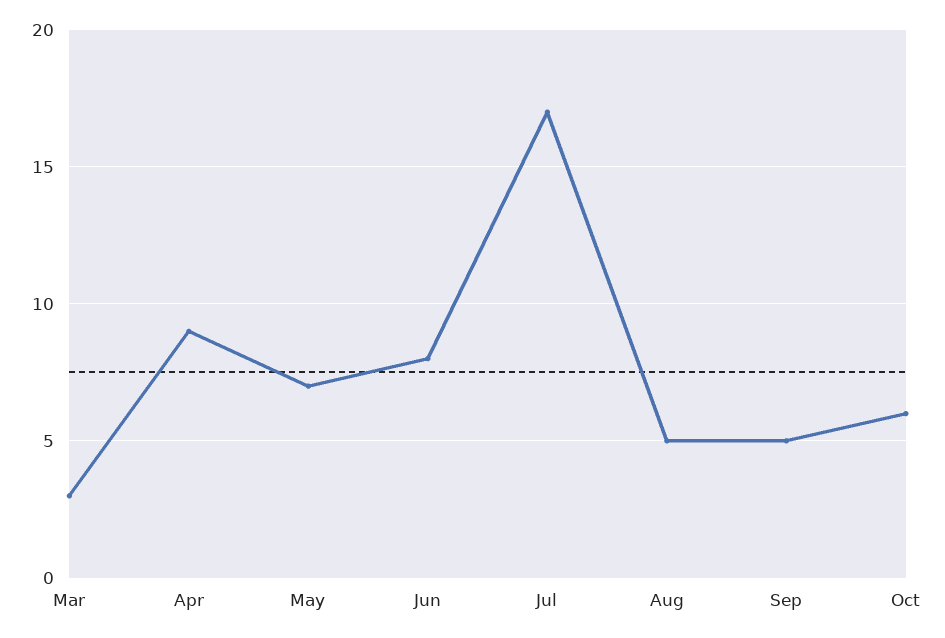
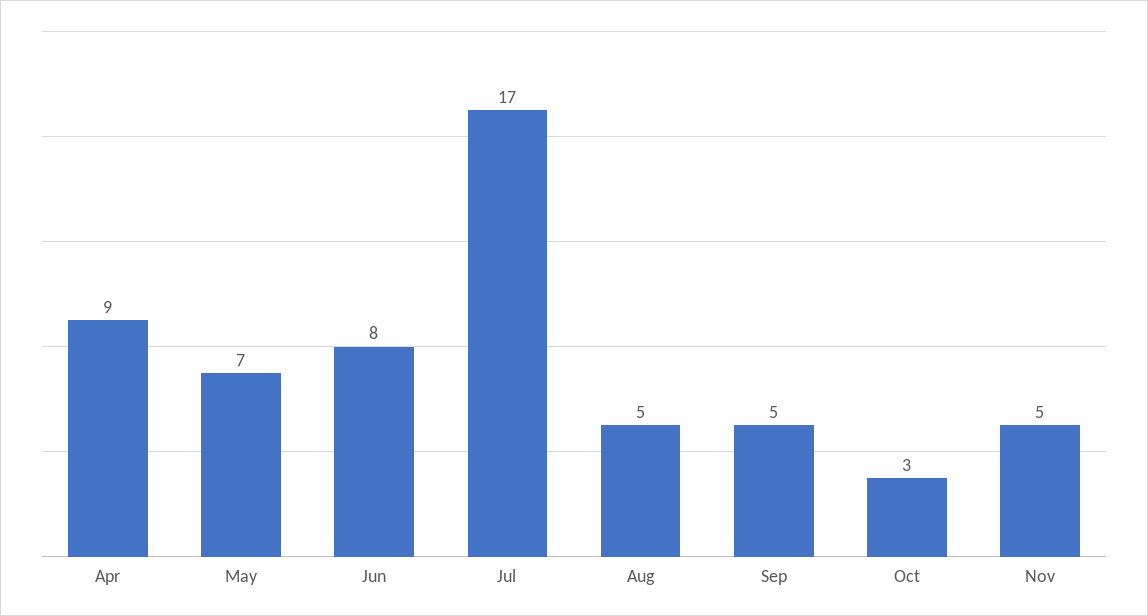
Mar: 3 -> none
Oct: 6 -> 3
Nov: none -> 5

